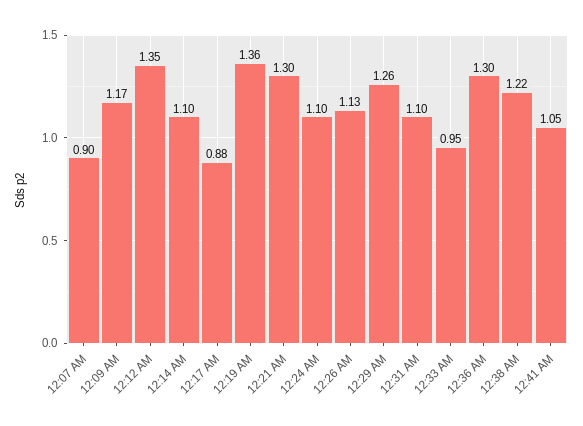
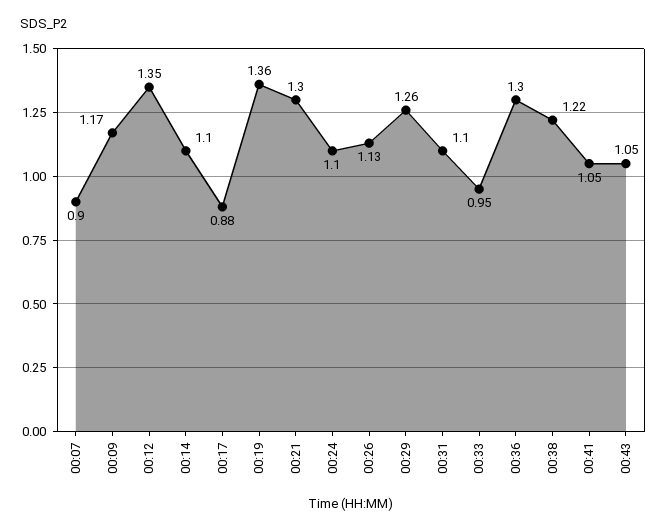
00:43: none -> 1.05

